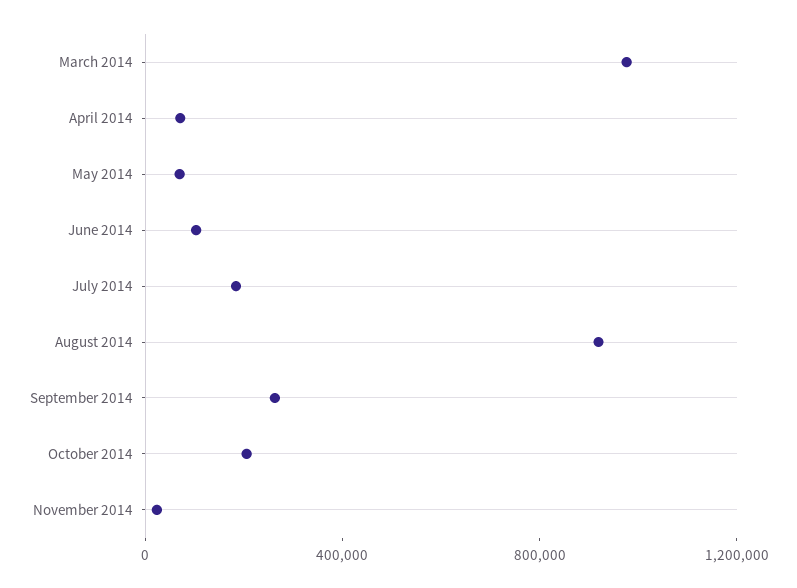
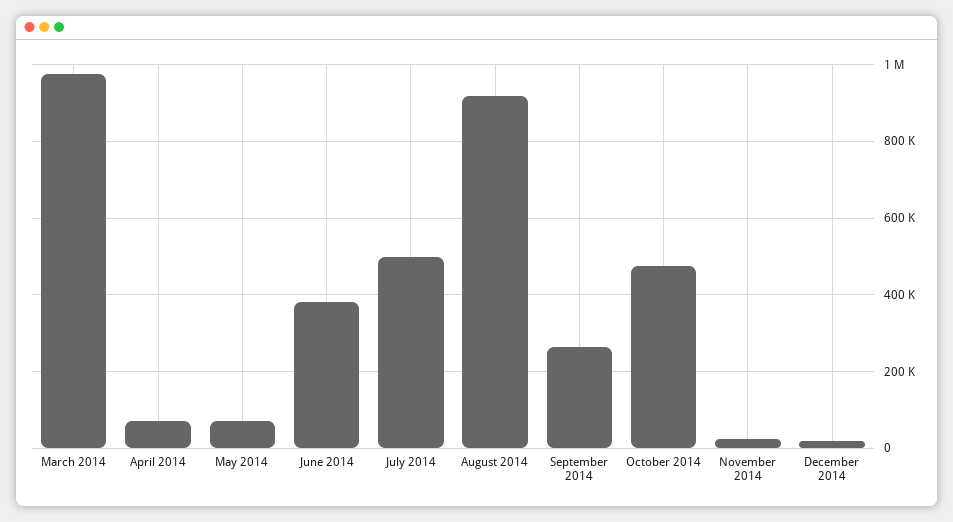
June 2014: 100000 -> 380000
July 2014: 200000 -> 500000
October 2014: 200000 -> 480000
December 2014: none -> 20000

